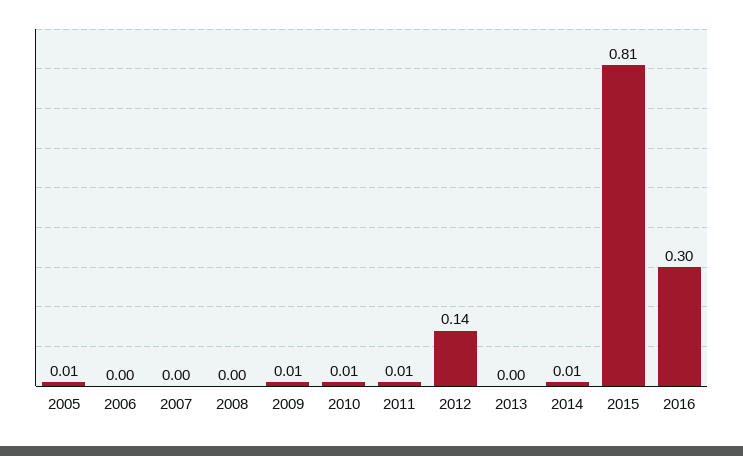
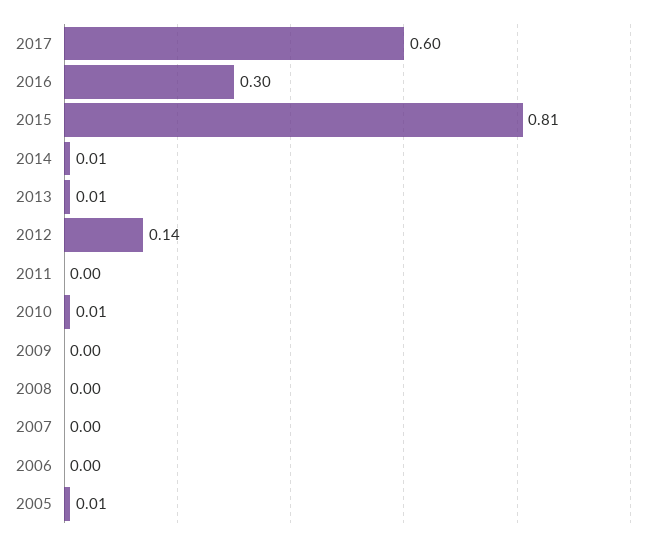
2009: 0.01 -> 0
2011: 0.01 -> 0
2013: 0 -> 0.01
2017: none -> 0.6

